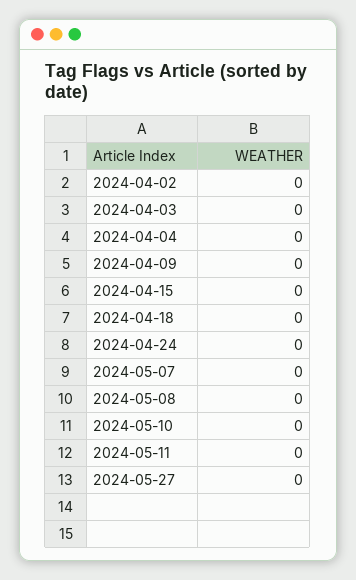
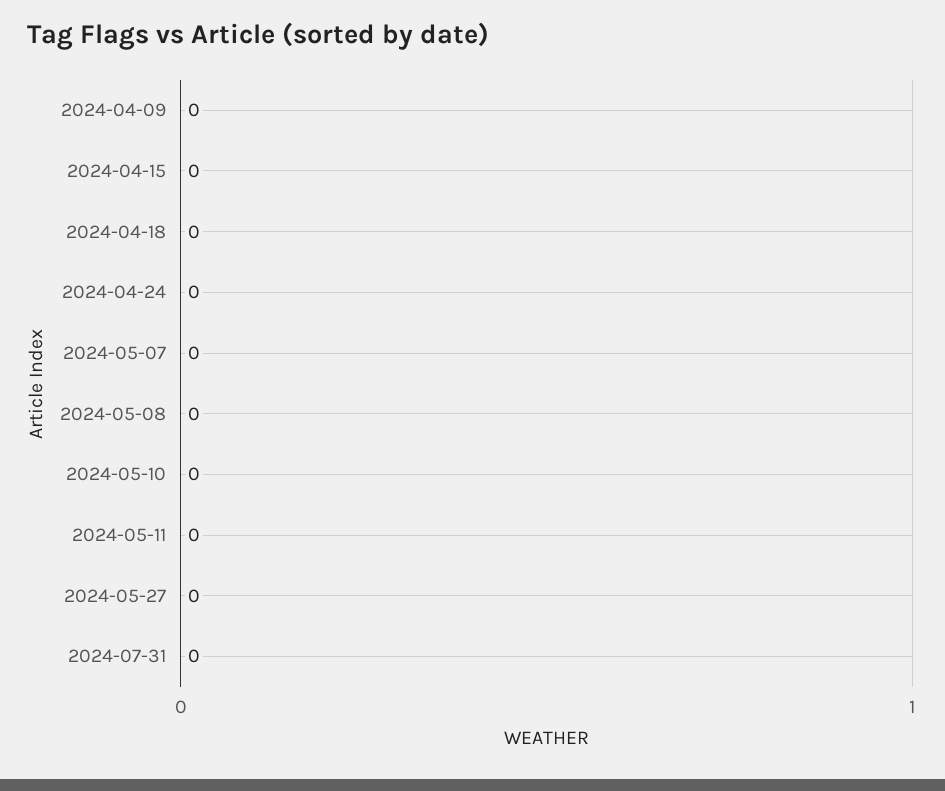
2024-04-02: 0 -> none
2024-04-03: 0 -> none
2024-04-04: 0 -> none
2024-07-31: none -> 0

